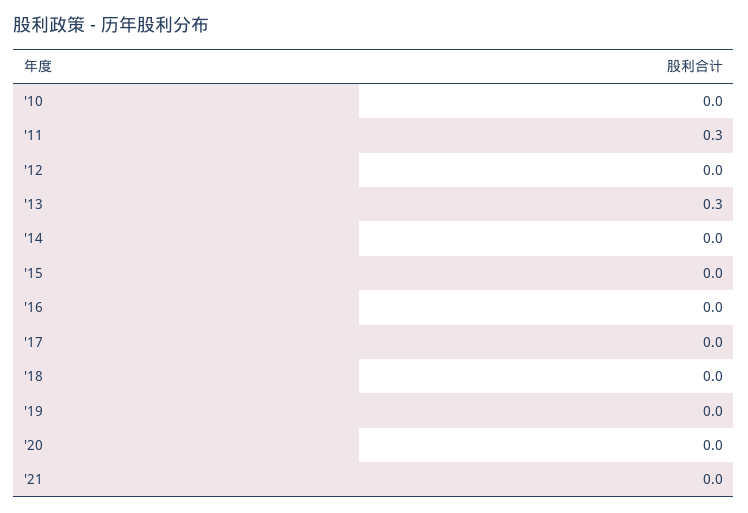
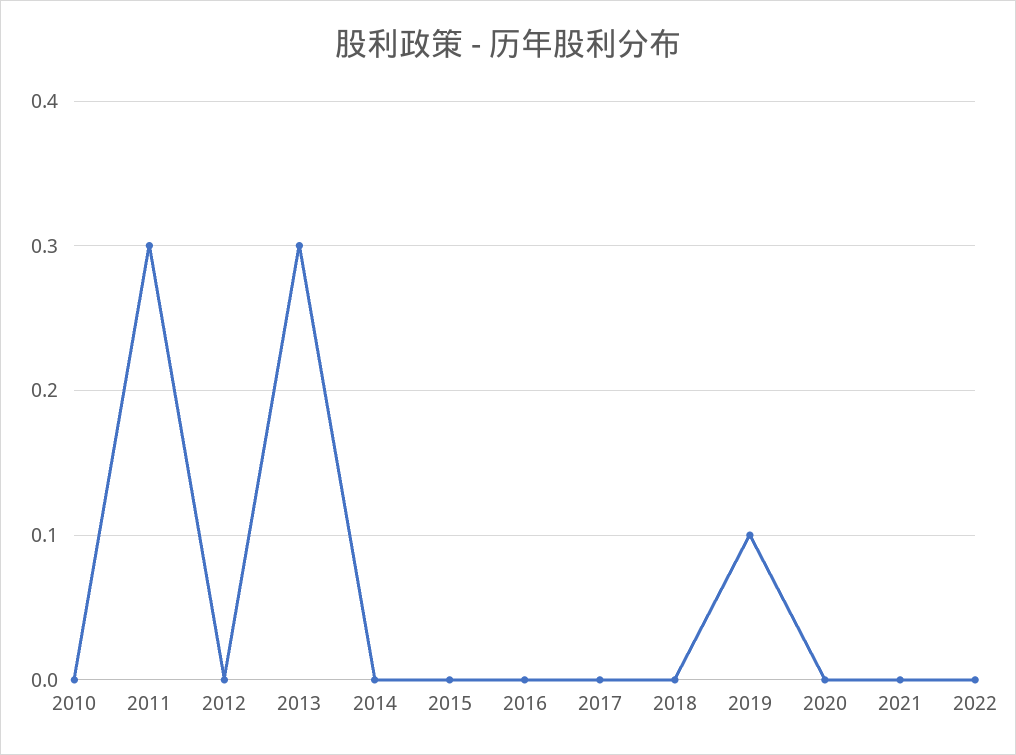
'19: 0 -> 0.1
2022: none -> 0

